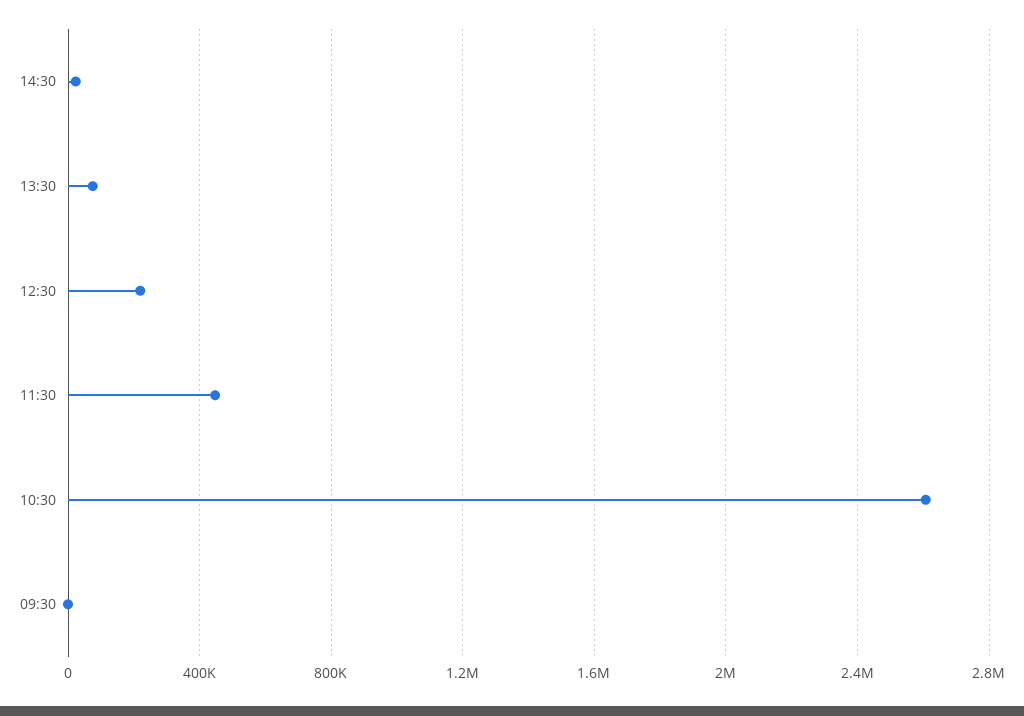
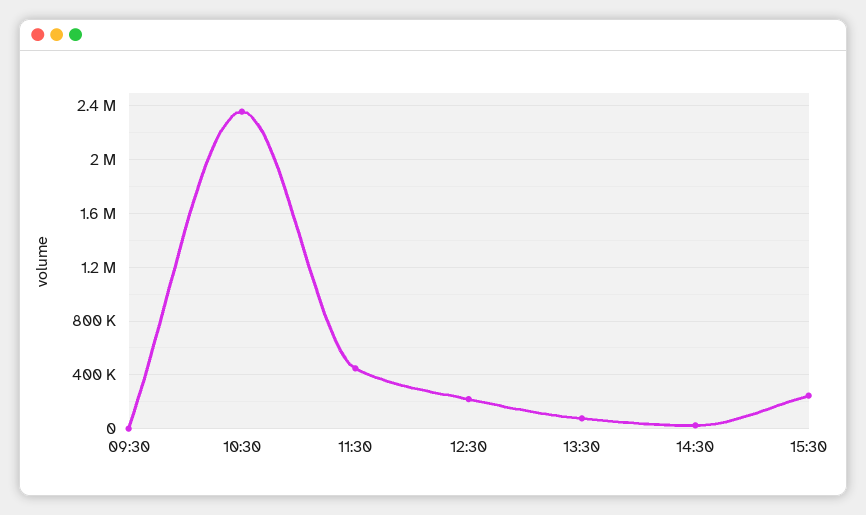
10:30: 2600000 -> 2350000
15:30: none -> 250000

